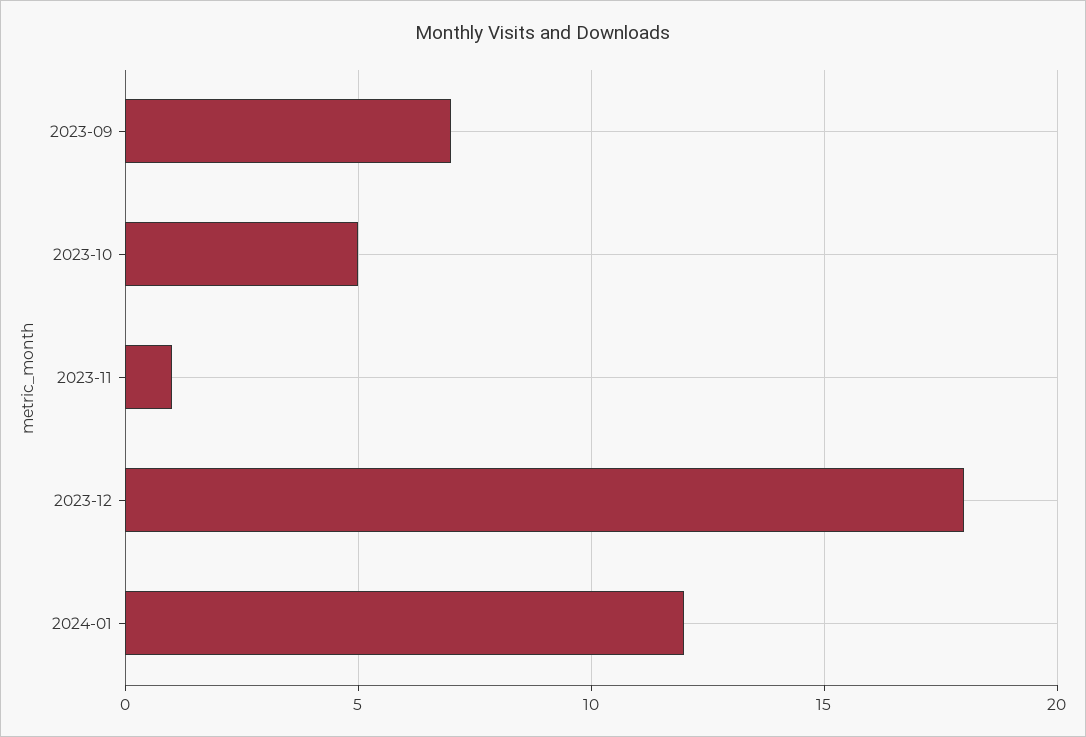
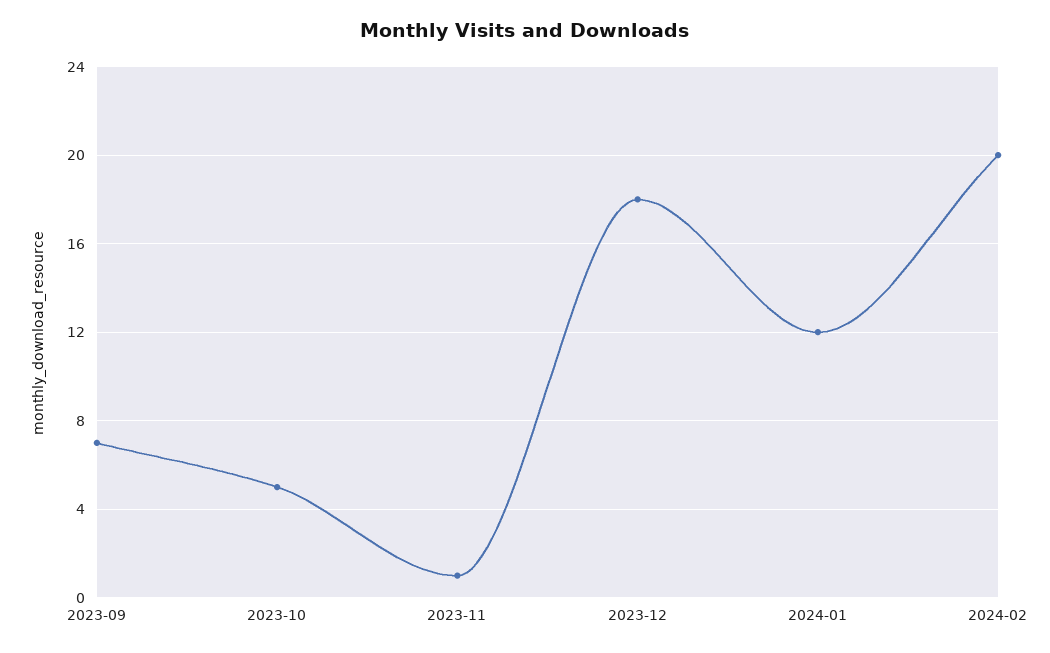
2024-02: none -> 20

